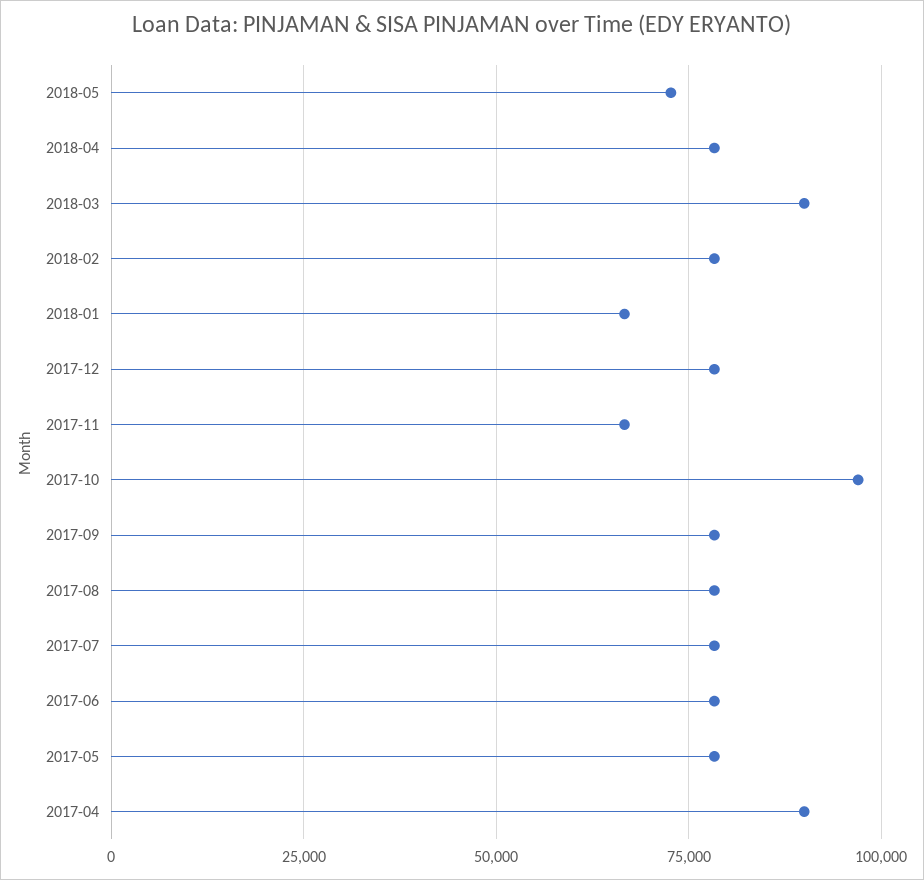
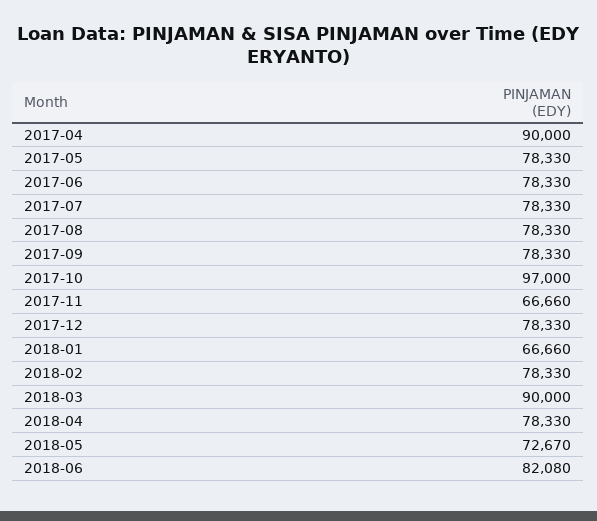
2018-06: none -> 82080

